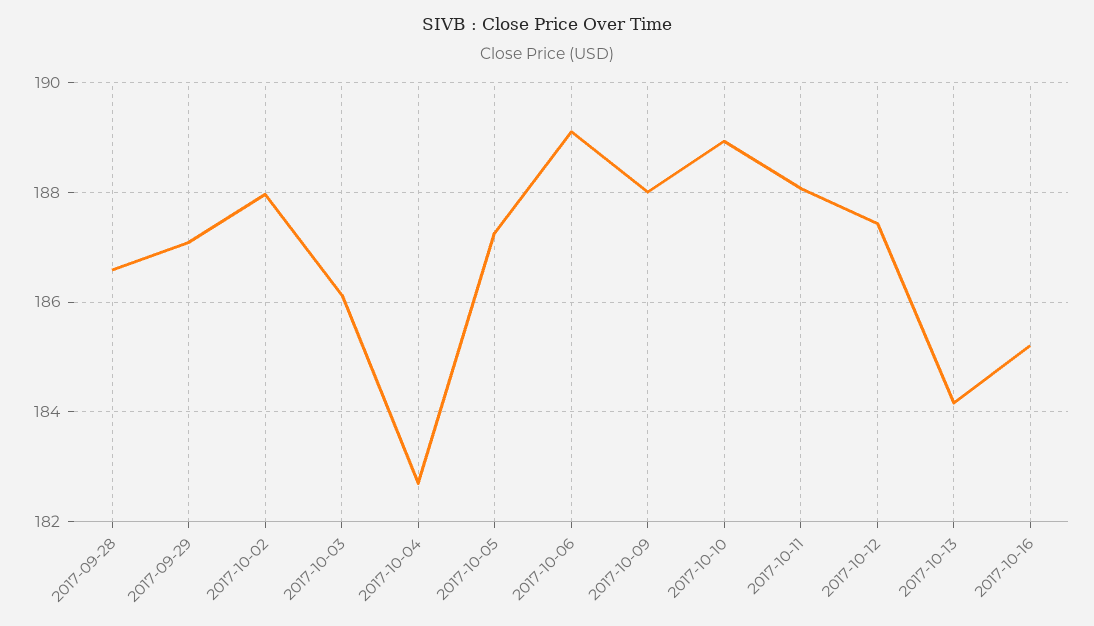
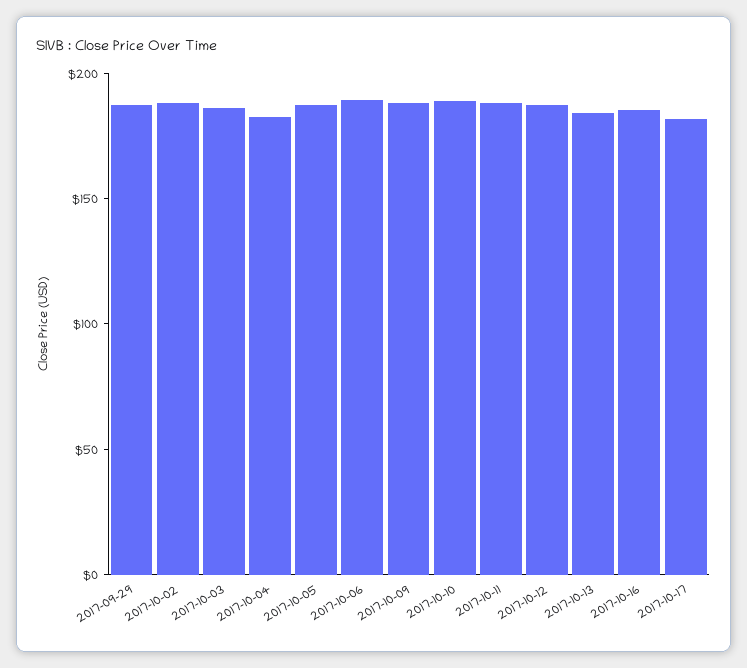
2017-09-28: 186.6 -> none
2017-10-17: none -> 180

